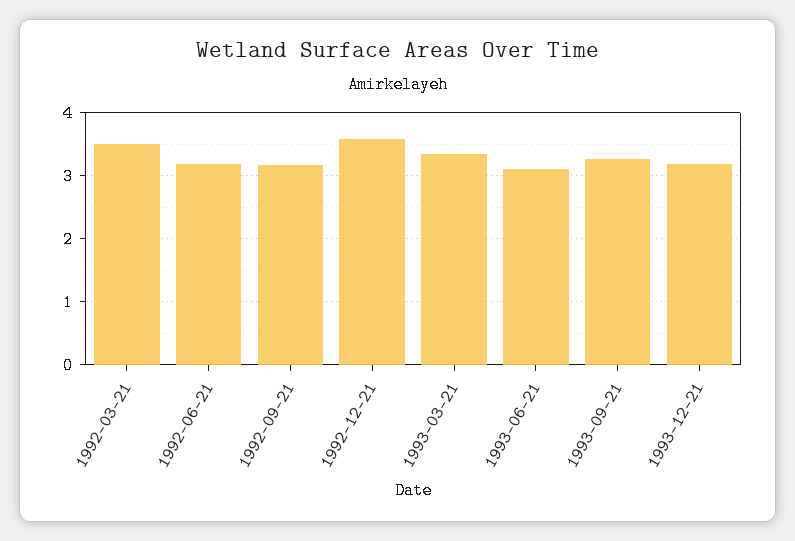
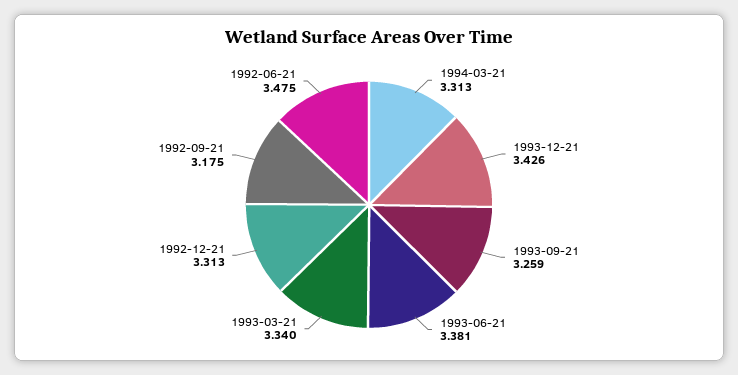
1992-03-21: 3.5 -> none
1992-06-21: 3.2 -> 3.475
1992-12-21: 3.6 -> 3.313
1993-06-21: 3.1 -> 3.381
1993-12-21: 3.2 -> 3.426
1994-03-21: none -> 3.313

